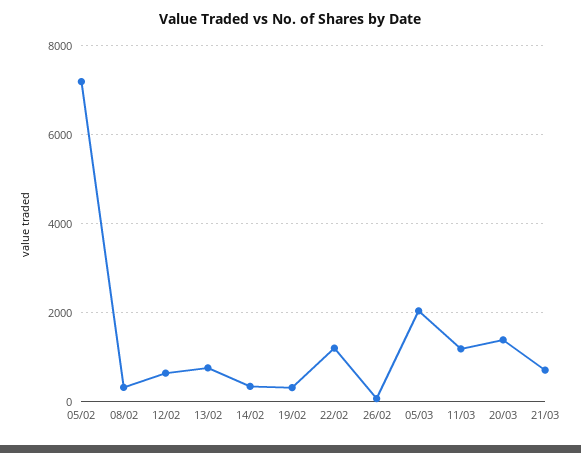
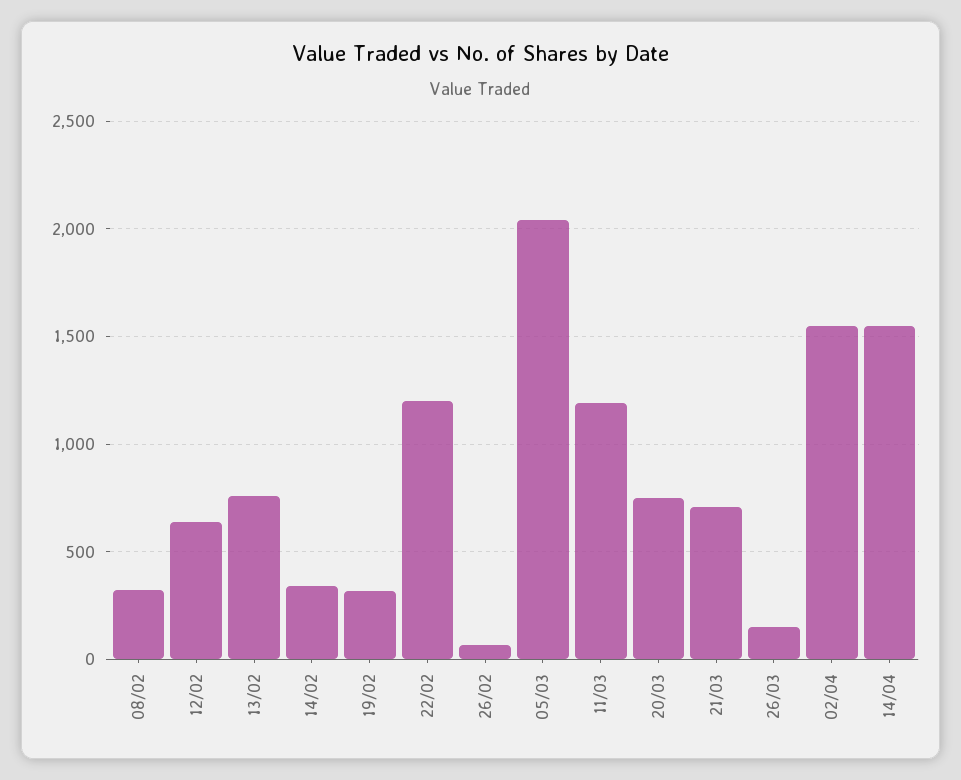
05/02: 7200 -> none
20/03: 1400 -> 750
26/03: none -> 150
02/04: none -> 1550
14/04: none -> 1550

